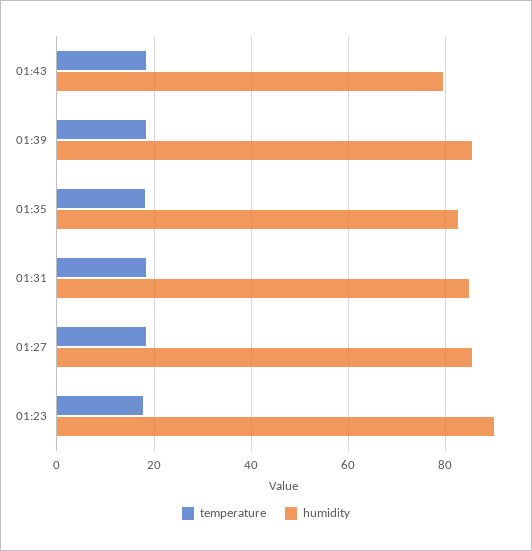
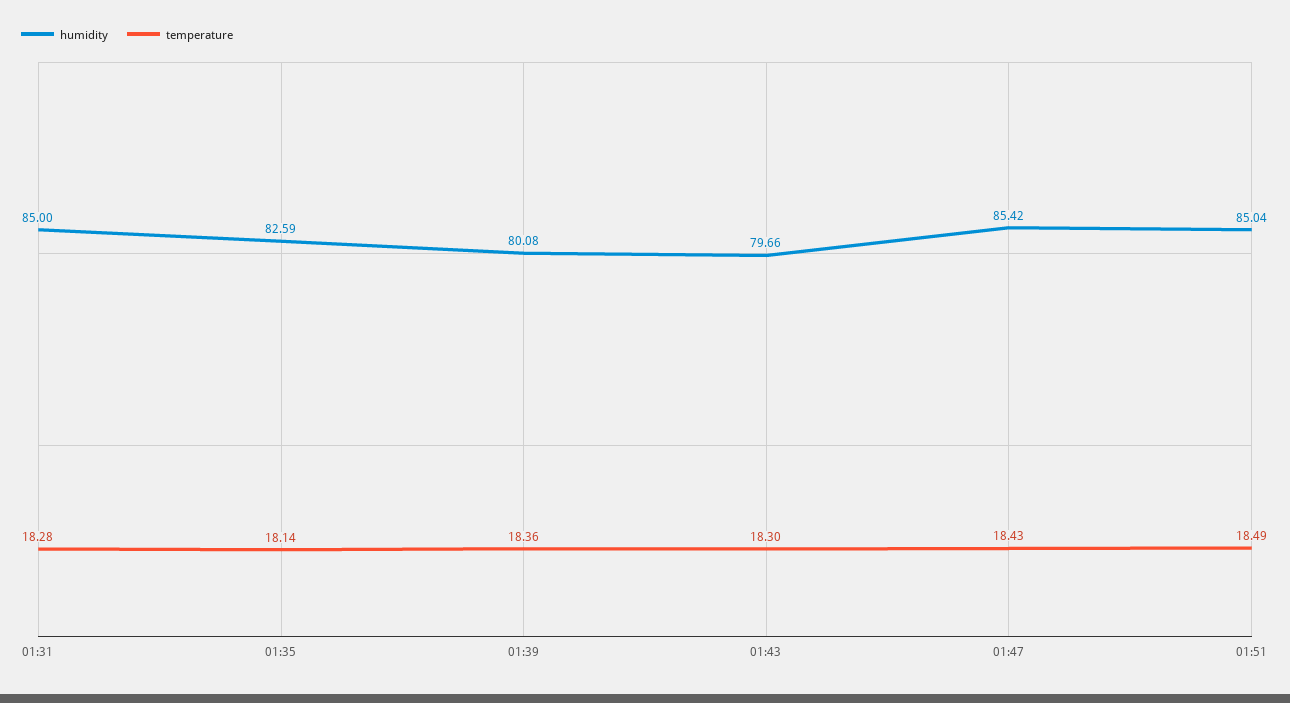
humidity, 01:39: 86 -> 80.08
temperature, 01:27: 18 -> none
humidity, 01:27: 86 -> none
temperature, 01:23: 18 -> none
humidity, 01:23: 90 -> none
humidity, 01:47: none -> 85.42
temperature, 01:47: none -> 18.43
humidity, 01:51: none -> 85.04
temperature, 01:51: none -> 18.49

